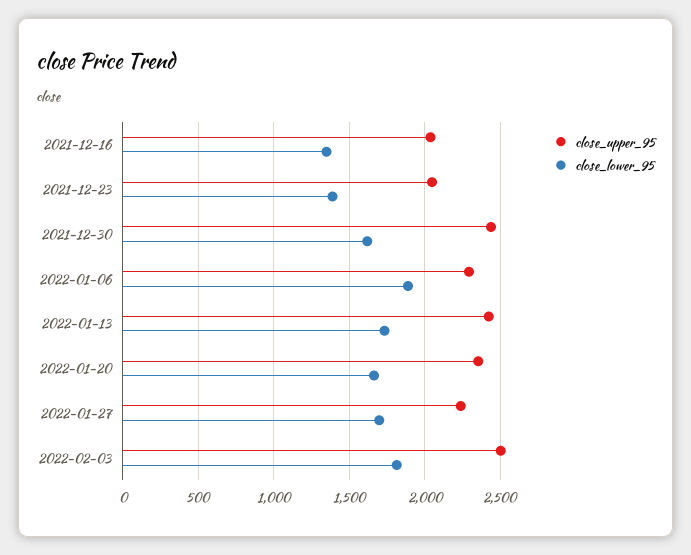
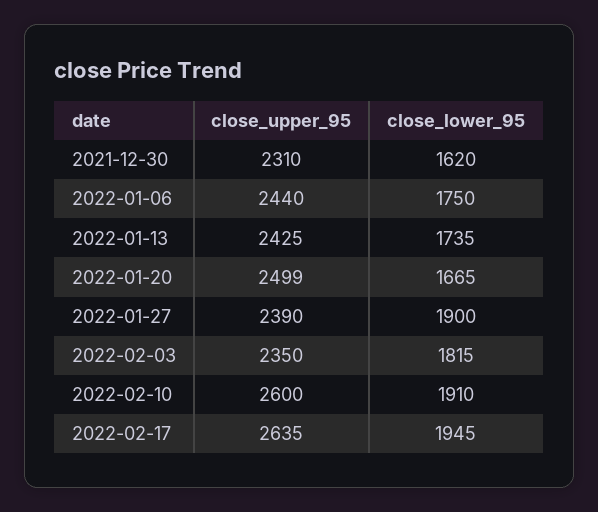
close_upper_95, 2021-12-16: 2050 -> none
close_lower_95, 2021-12-16: 1350 -> none
close_upper_95, 2021-12-23: 2050 -> none
close_lower_95, 2021-12-23: 1400 -> none
close_upper_95, 2021-12-30: 2450 -> 2310
close_upper_95, 2022-01-06: 2300 -> 2440
close_lower_95, 2022-01-06: 1900 -> 1750
close_upper_95, 2022-01-20: 2350 -> 2499
close_upper_95, 2022-01-27: 2250 -> 2390
close_lower_95, 2022-01-27: 1700 -> 1900
close_upper_95, 2022-02-03: 2500 -> 2350
close_upper_95, 2022-02-10: none -> 2600
close_lower_95, 2022-02-10: none -> 1910
close_upper_95, 2022-02-17: none -> 2635
close_lower_95, 2022-02-17: none -> 1945

